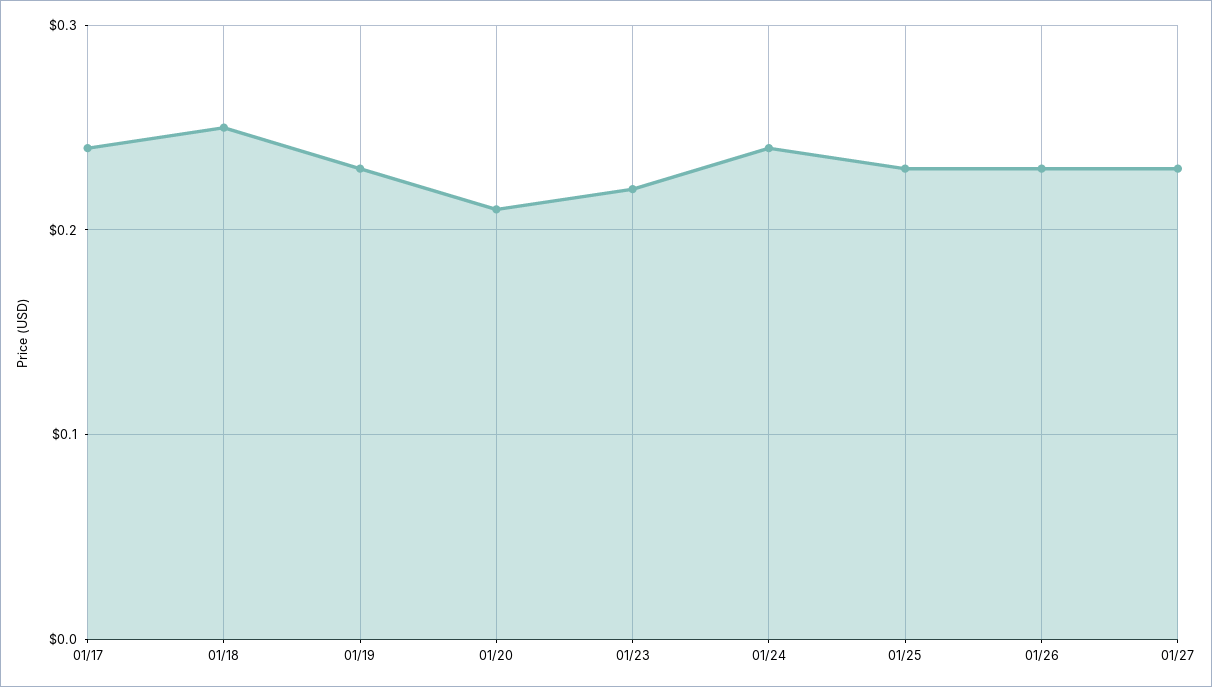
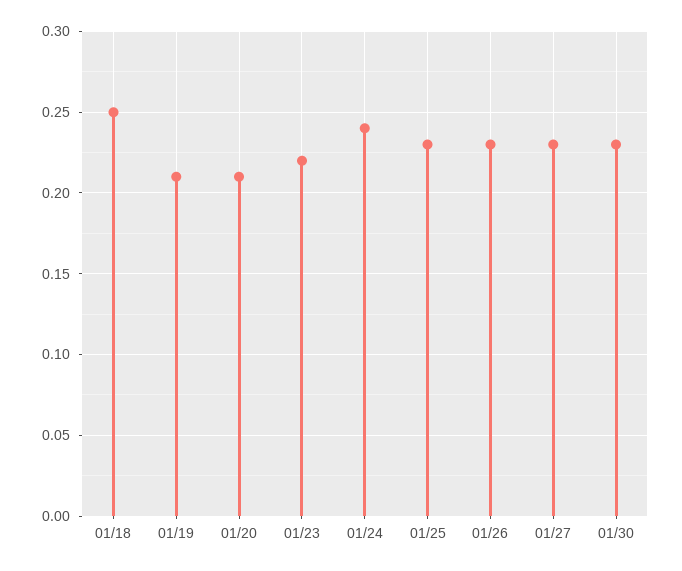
01/17: 0.24 -> none
01/19: 0.23 -> 0.21
01/30: none -> 0.23

